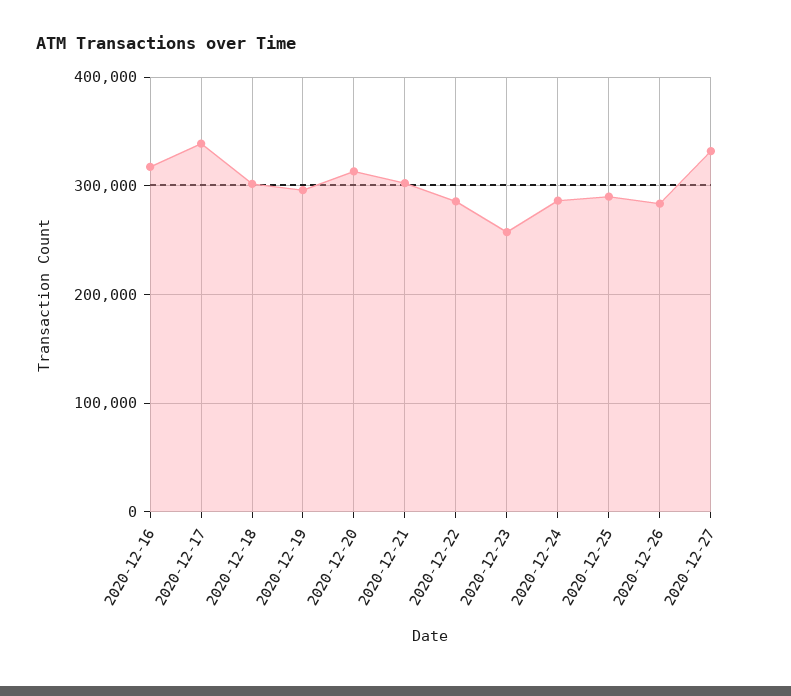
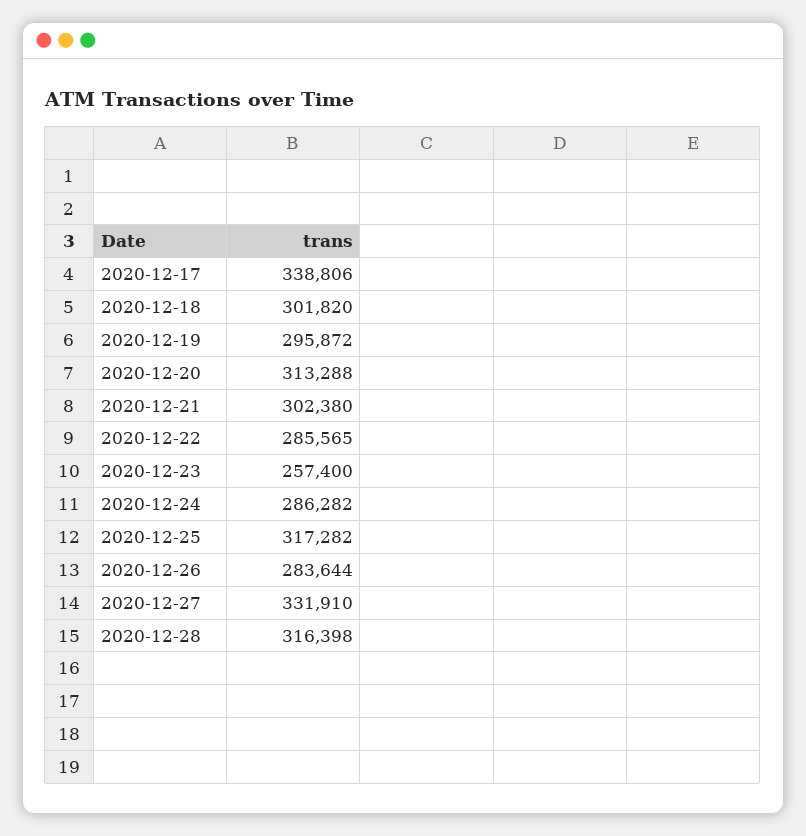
2020-12-16: 320000 -> none
2020-12-25: 290000 -> 317282
2020-12-28: none -> 316398

